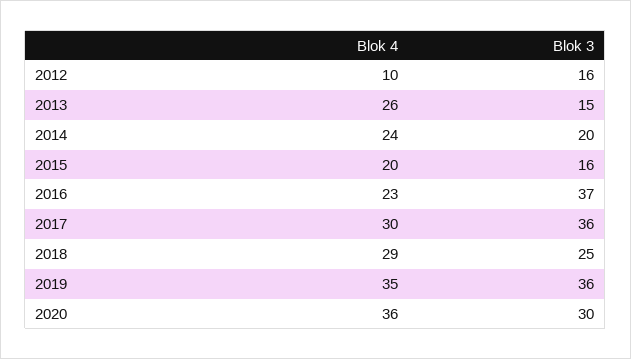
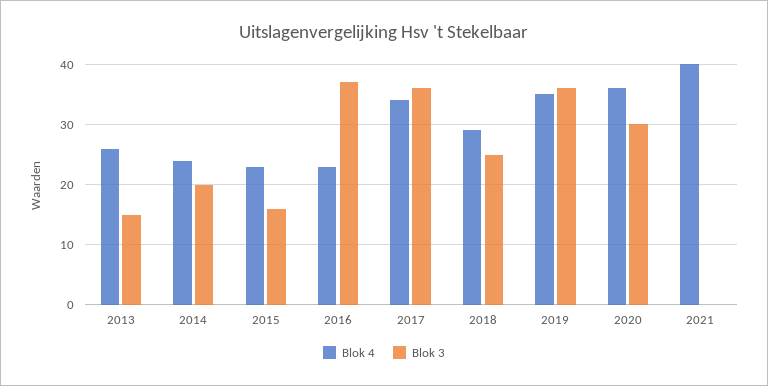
Blok 4, 2012: 10 -> none
Blok 3, 2012: 16 -> none
Blok 4, 2015: 20 -> 23
Blok 4, 2017: 30 -> 34
Blok 4, 2021: none -> 40
Blok 3, 2021: none -> 0

